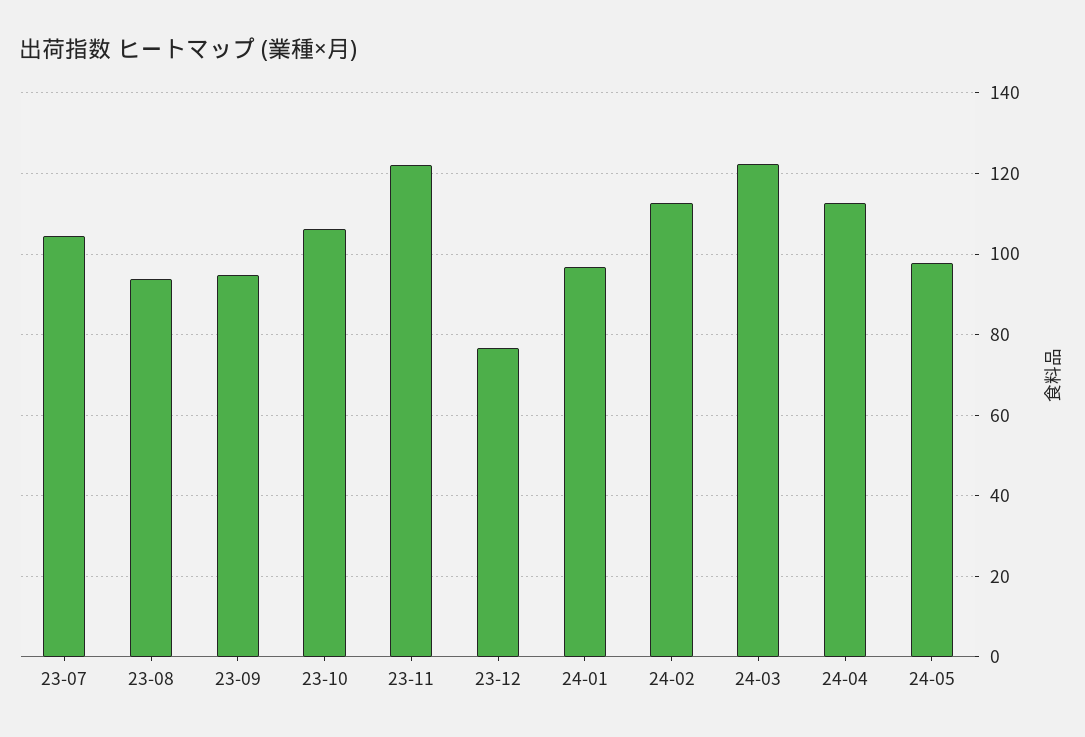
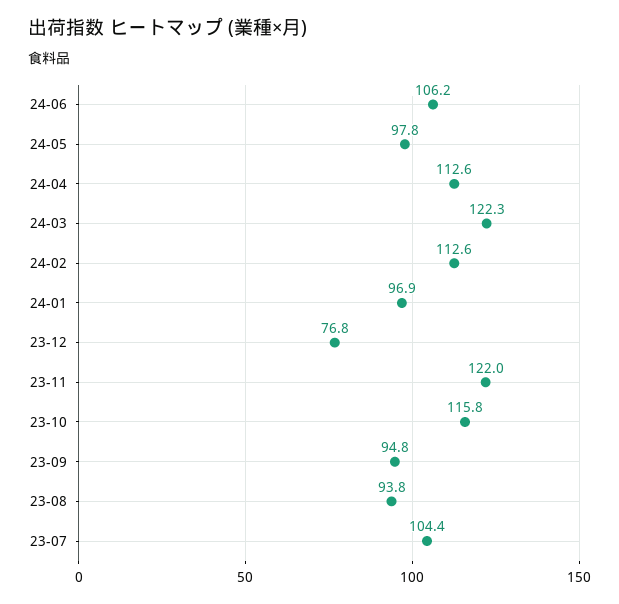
23-10: 106 -> 115.8
24-06: none -> 106.2

